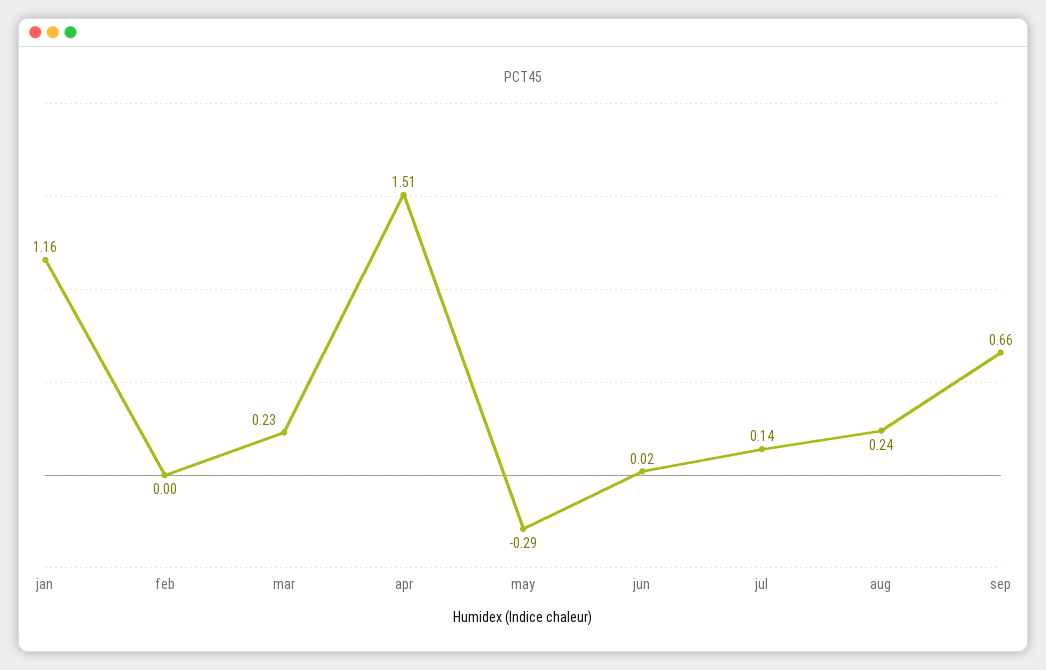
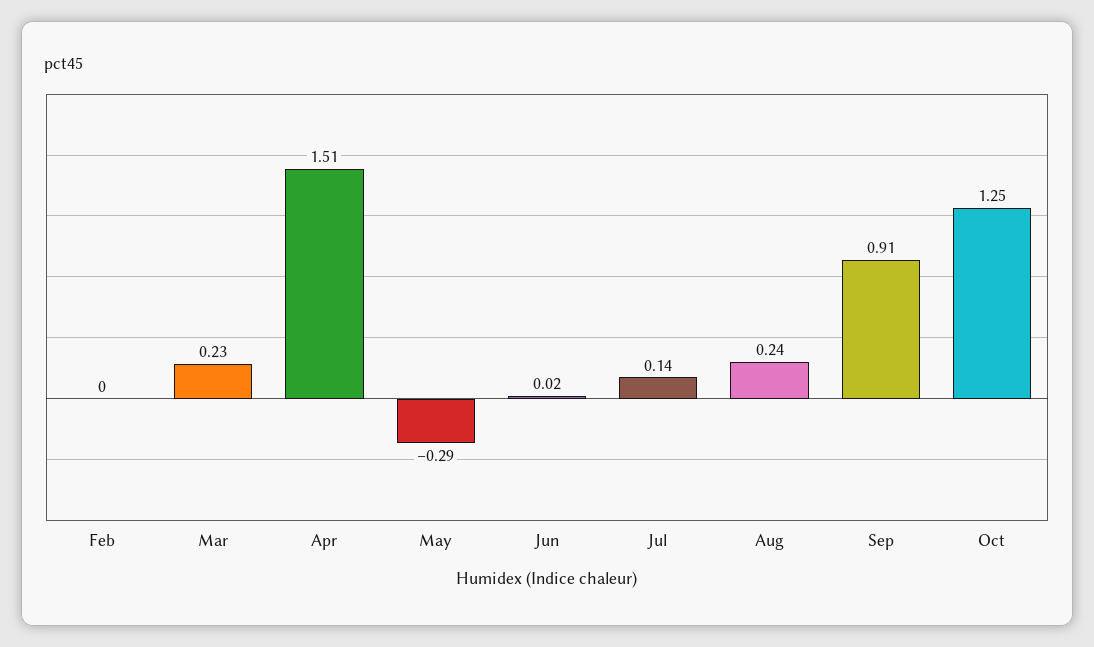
jan: 1.16 -> none
sep: 0.66 -> 0.91
Oct: none -> 1.25

